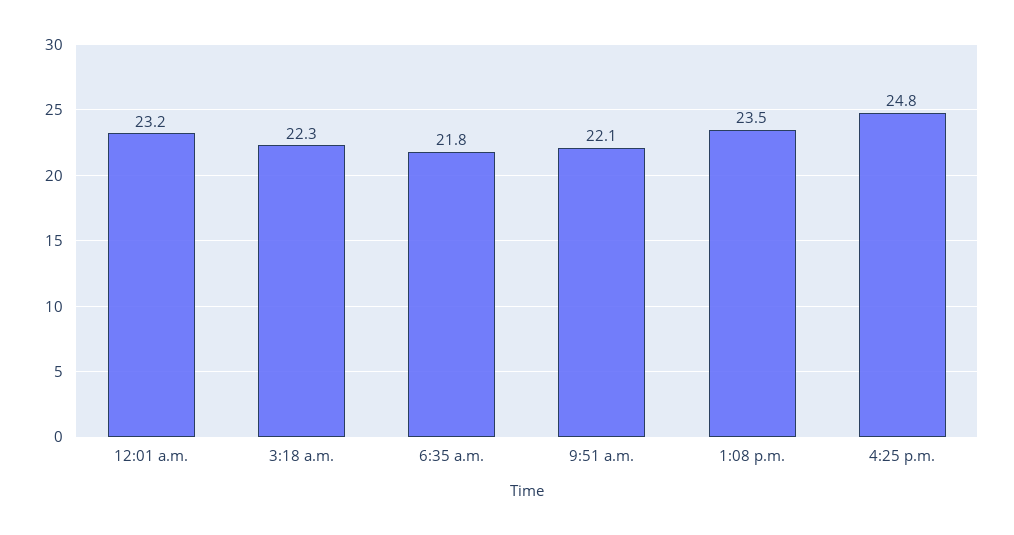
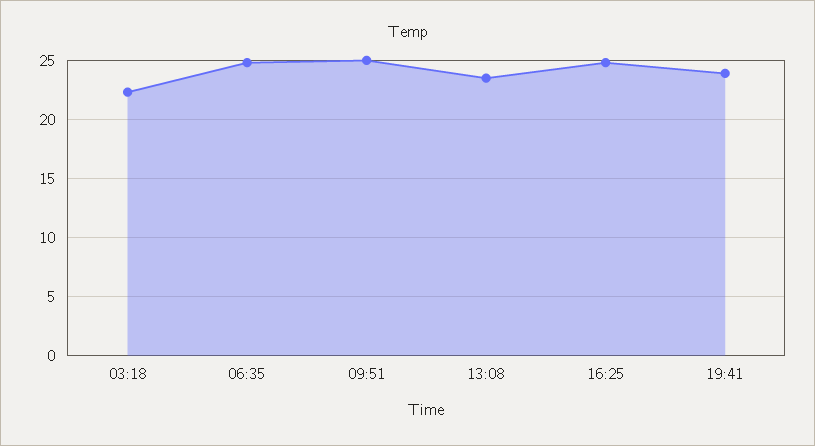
12:01 a.m.: 23.2 -> none
6:35 a.m.: 21.8 -> 25
9:51 a.m.: 22.1 -> 25
19:41: none -> 24

